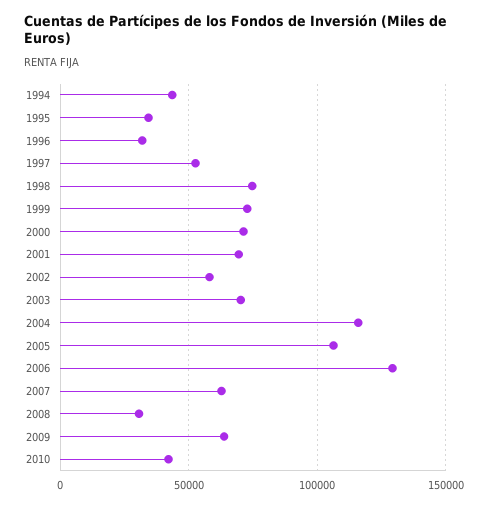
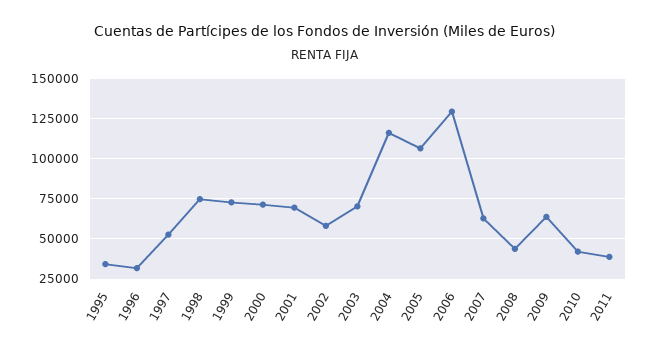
1994: 45000 -> none
2008: 30000 -> 45000
2011: none -> 40000

